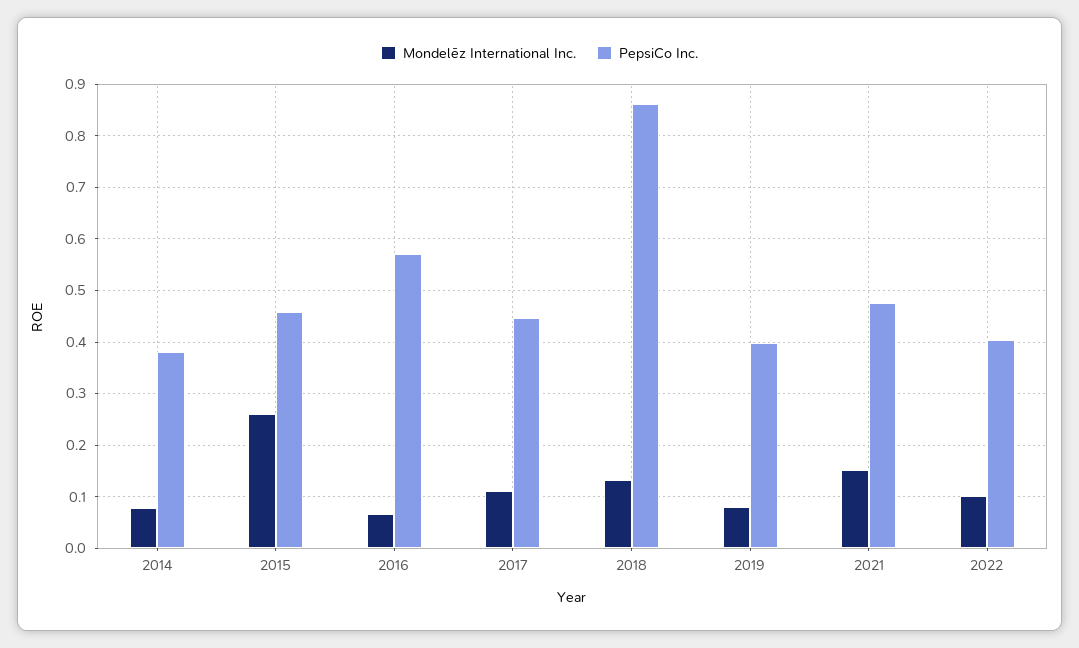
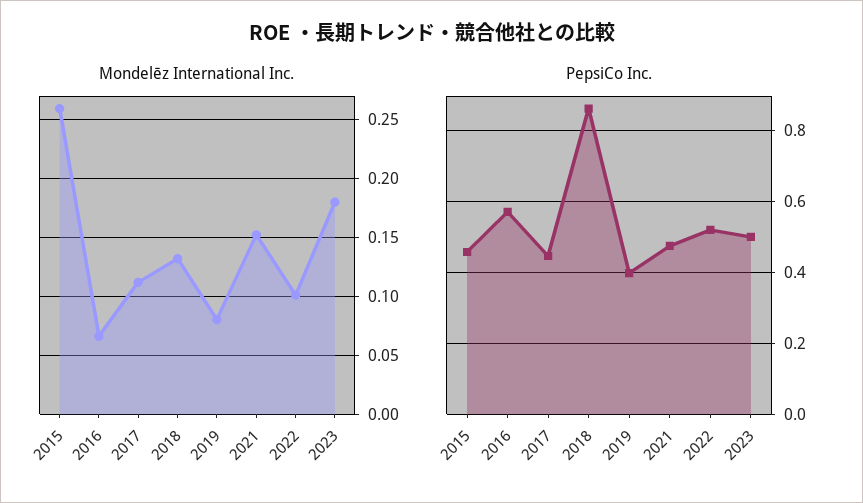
Mondelēz International Inc., 2014: 0.08 -> none
PepsiCo Inc., 2014: 0.38 -> none
PepsiCo Inc., 2022: 0.4 -> 0.52
Mondelēz International Inc., 2023: none -> 0.18
PepsiCo Inc., 2023: none -> 0.5

